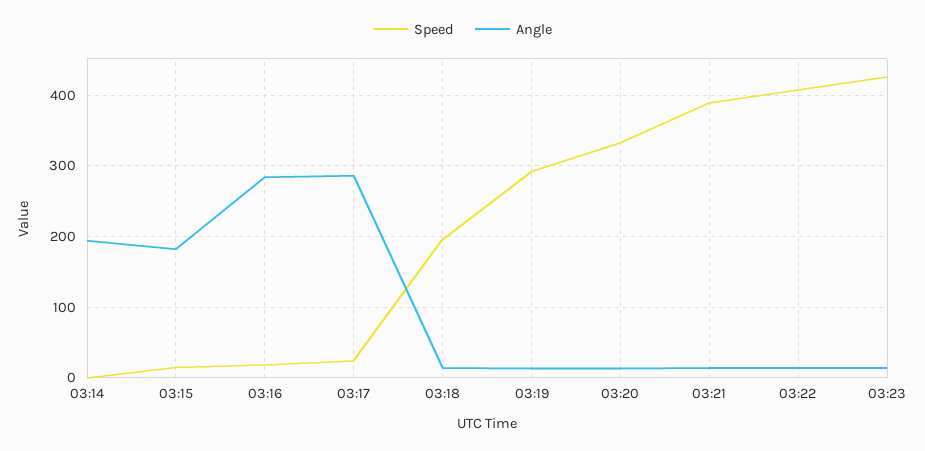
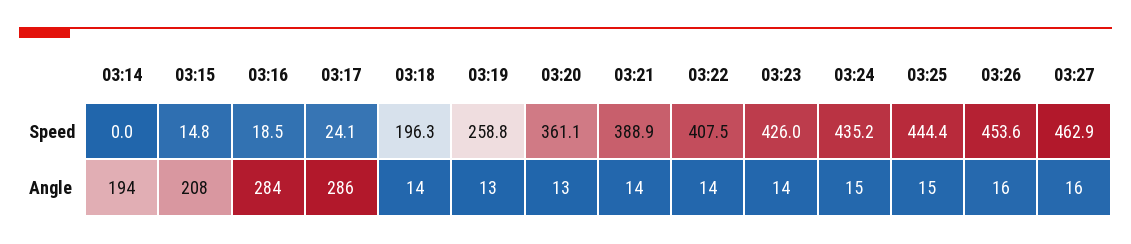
Angle, 03:15: 180 -> 208
Speed, 03:19: 290 -> 258.8
Speed, 03:20: 330 -> 361.1
Speed, 03:24: none -> 435.2
Speed, 03:25: none -> 444.4
Speed, 03:26: none -> 453.6
Speed, 03:27: none -> 462.9
Angle, 03:24: none -> 15
Angle, 03:25: none -> 15
Angle, 03:26: none -> 16
Angle, 03:27: none -> 16

